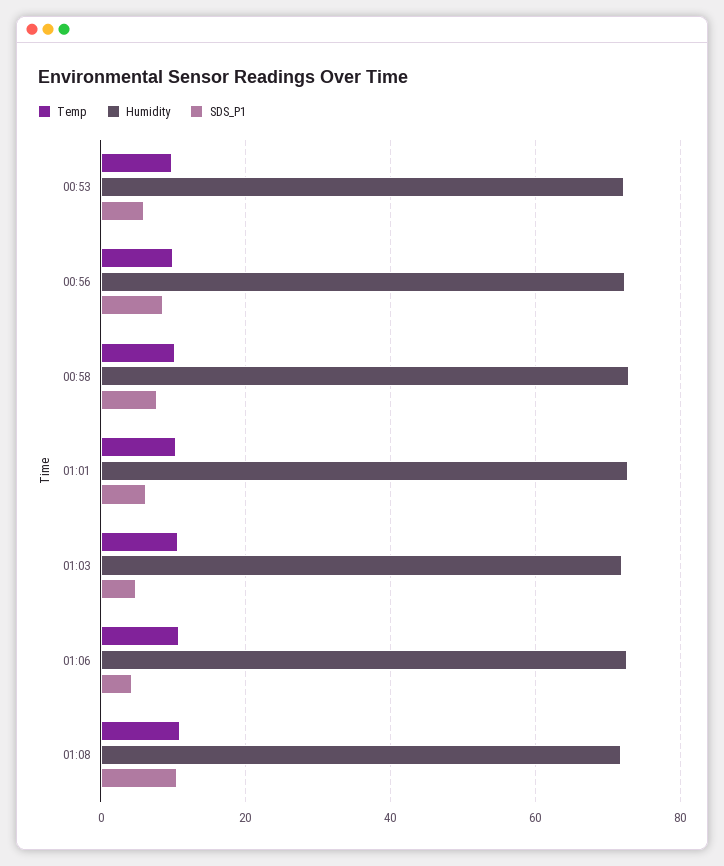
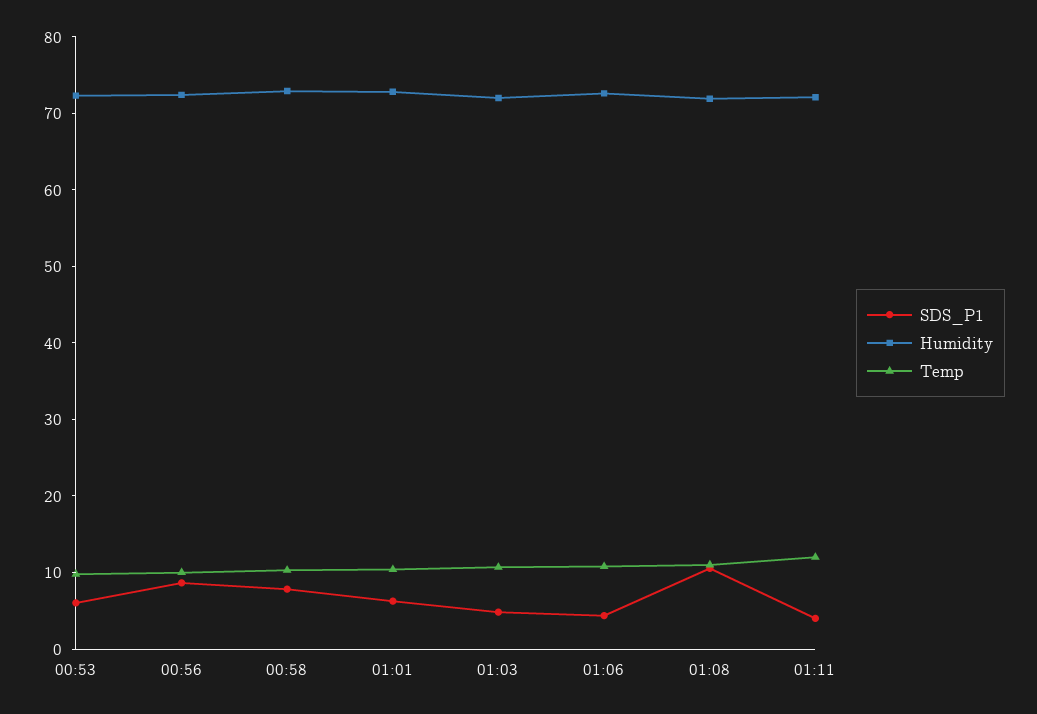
SDS_P1, 01:11: none -> 4
Humidity, 01:11: none -> 72
Temp, 01:11: none -> 12

